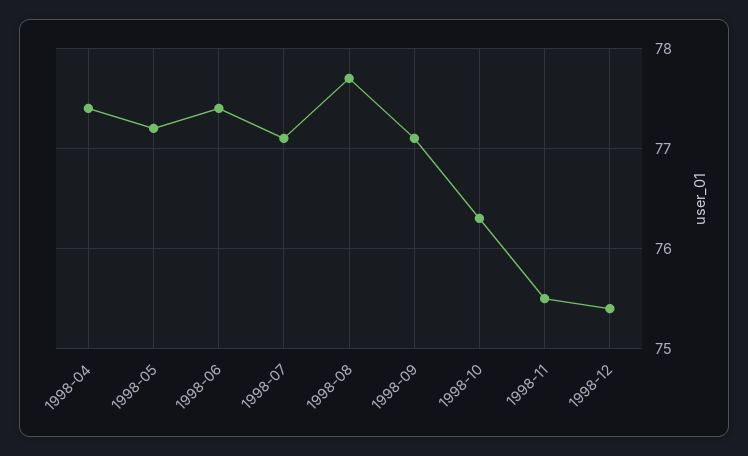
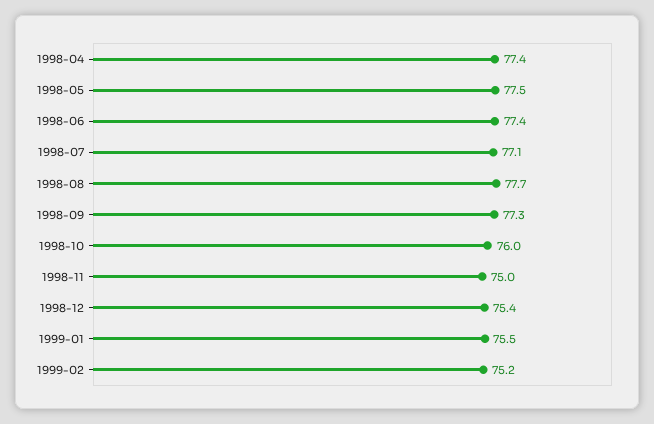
1998-05: 77.2 -> 77.5
1998-09: 77.1 -> 77.3
1998-10: 76.3 -> 76
1998-11: 75.5 -> 75
1999-01: none -> 75.5
1999-02: none -> 75.2

